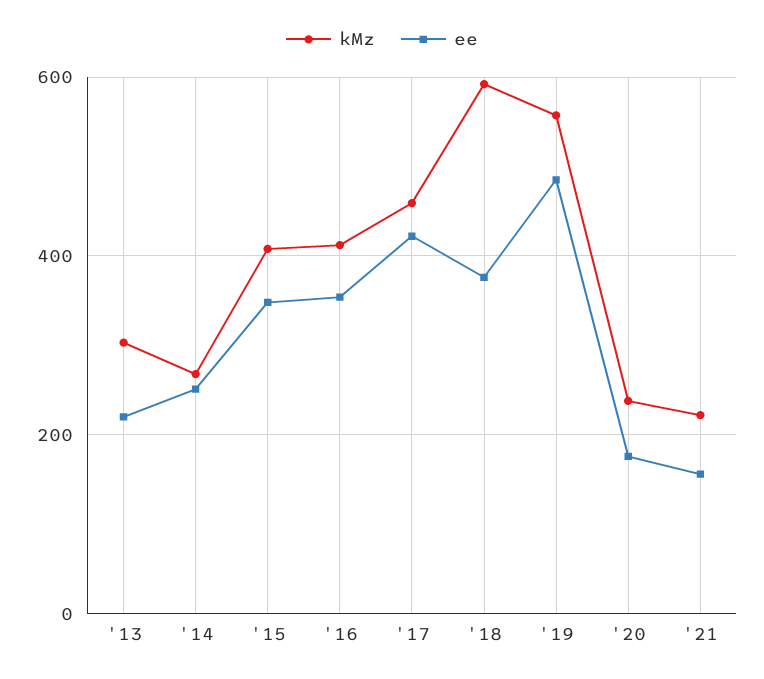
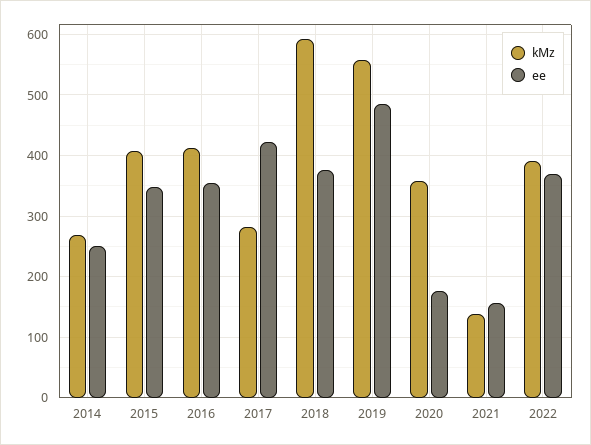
kMz, '13: 300 -> none
ee, '13: 220 -> none
kMz, '17: 460 -> 280
kMz, '20: 240 -> 360
kMz, '21: 220 -> 140
kMz, 2022: none -> 390
ee, 2022: none -> 370

